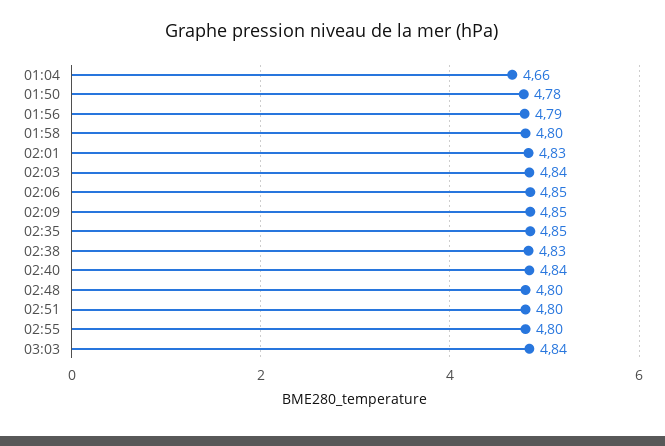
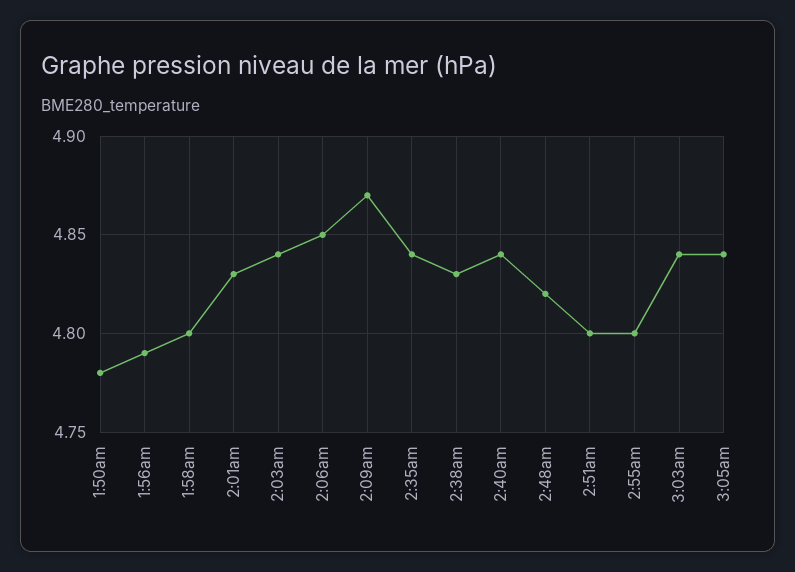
01:04: 4.66 -> none
02:09: 4.85 -> 4.87
02:35: 4.85 -> 4.84
02:48: 4.8 -> 4.82
3:05am: none -> 4.84

